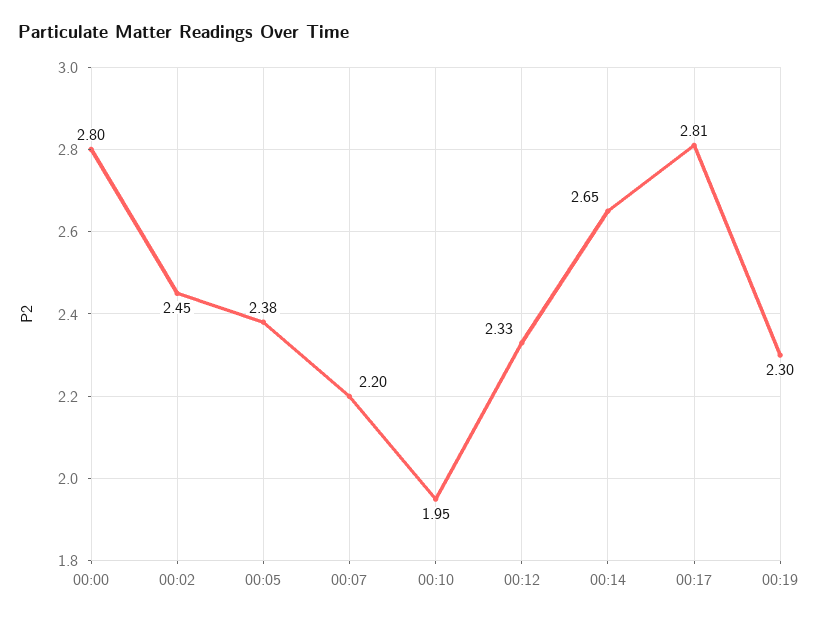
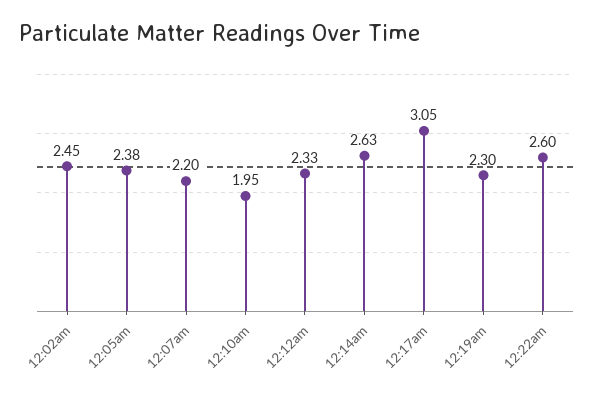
00:00: 2.8 -> none
00:14: 2.65 -> 2.63
00:17: 2.81 -> 3.05
12:22am: none -> 2.6

